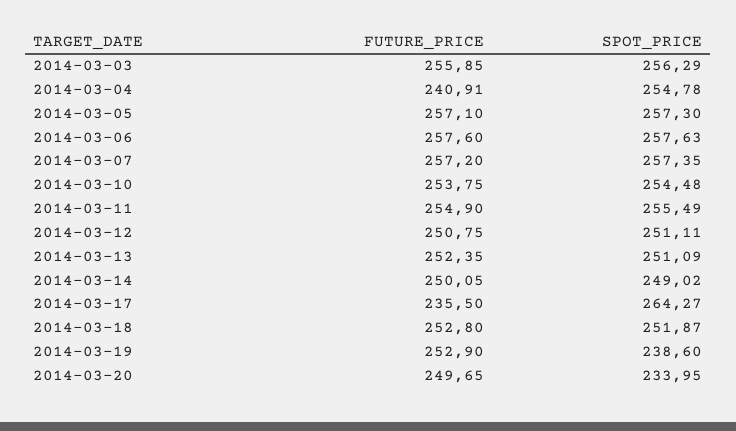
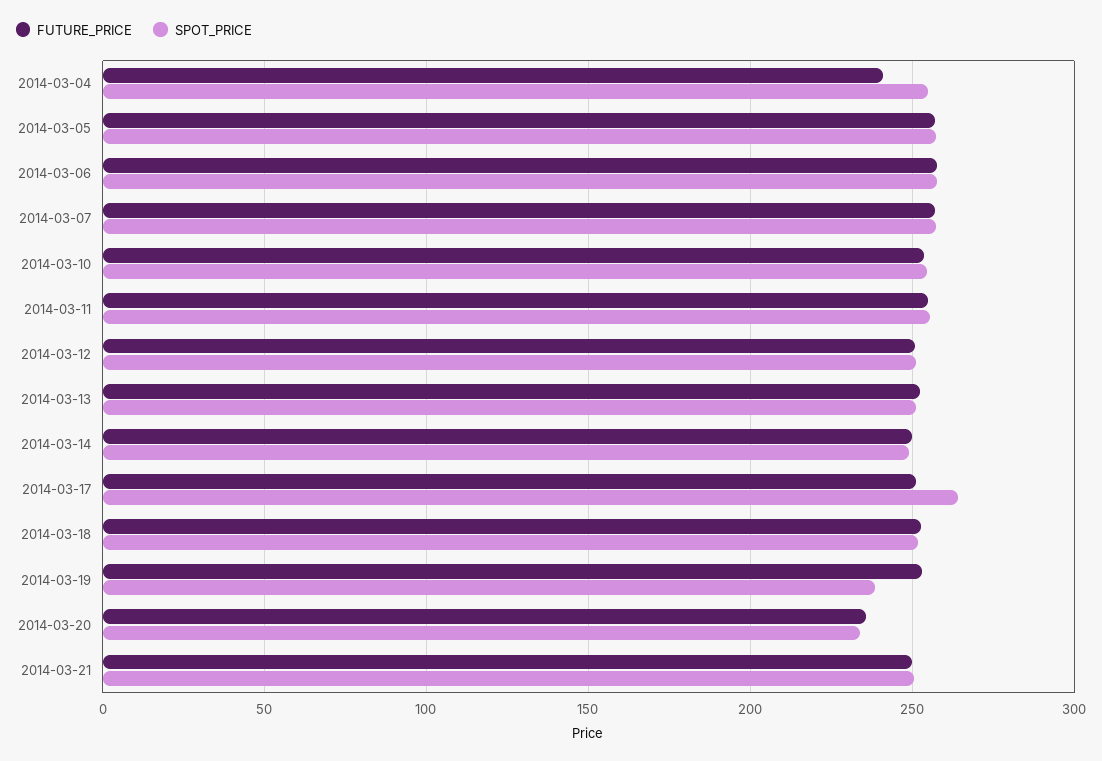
FUTURE_PRICE, 2014-03-03: 255.85 -> none
SPOT_PRICE, 2014-03-03: 256.29 -> none
FUTURE_PRICE, 2014-03-17: 235.5 -> 250
FUTURE_PRICE, 2014-03-20: 249.65 -> 235
FUTURE_PRICE, 2014-03-21: none -> 250
SPOT_PRICE, 2014-03-21: none -> 250

